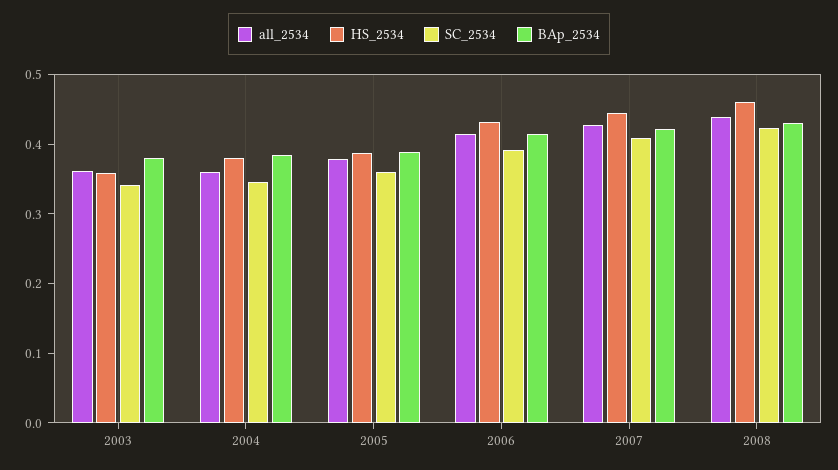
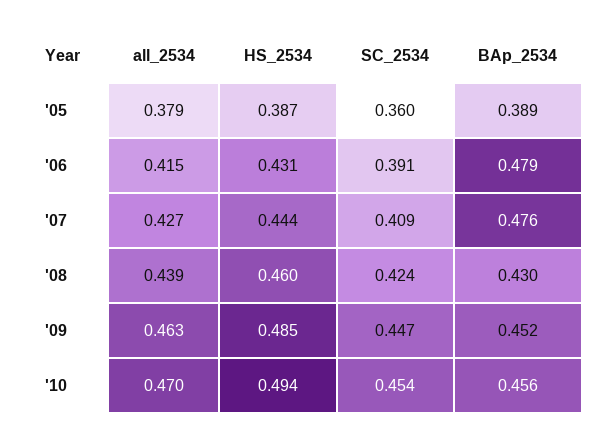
all_2534, 2003: 0.36 -> none
HS_2534, 2003: 0.36 -> none
SC_2534, 2003: 0.34 -> none
BAp_2534, 2003: 0.38 -> none
all_2534, 2004: 0.36 -> none
HS_2534, 2004: 0.38 -> none
SC_2534, 2004: 0.34 -> none
BAp_2534, 2004: 0.38 -> none
BAp_2534, 2006: 0.42 -> 0.479
BAp_2534, 2007: 0.42 -> 0.476
all_2534, '09: none -> 0.463
HS_2534, '09: none -> 0.485
SC_2534, '09: none -> 0.447
BAp_2534, '09: none -> 0.452
all_2534, '10: none -> 0.47
HS_2534, '10: none -> 0.494
SC_2534, '10: none -> 0.454
BAp_2534, '10: none -> 0.456

